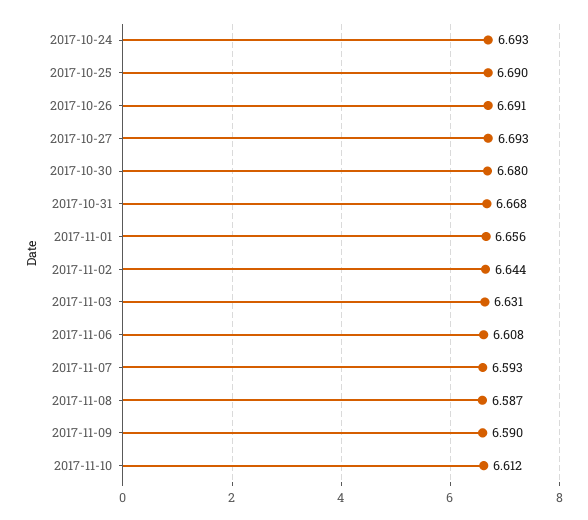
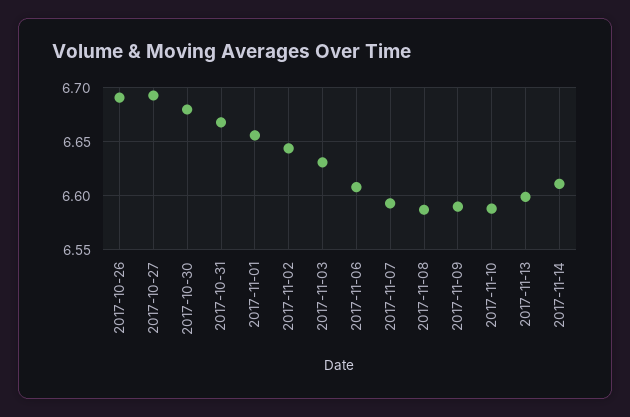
2017-10-24: 6.693 -> none
2017-10-25: 6.69 -> none
2017-11-10: 6.612 -> 6.59
2017-11-13: none -> 6.6
2017-11-14: none -> 6.61

